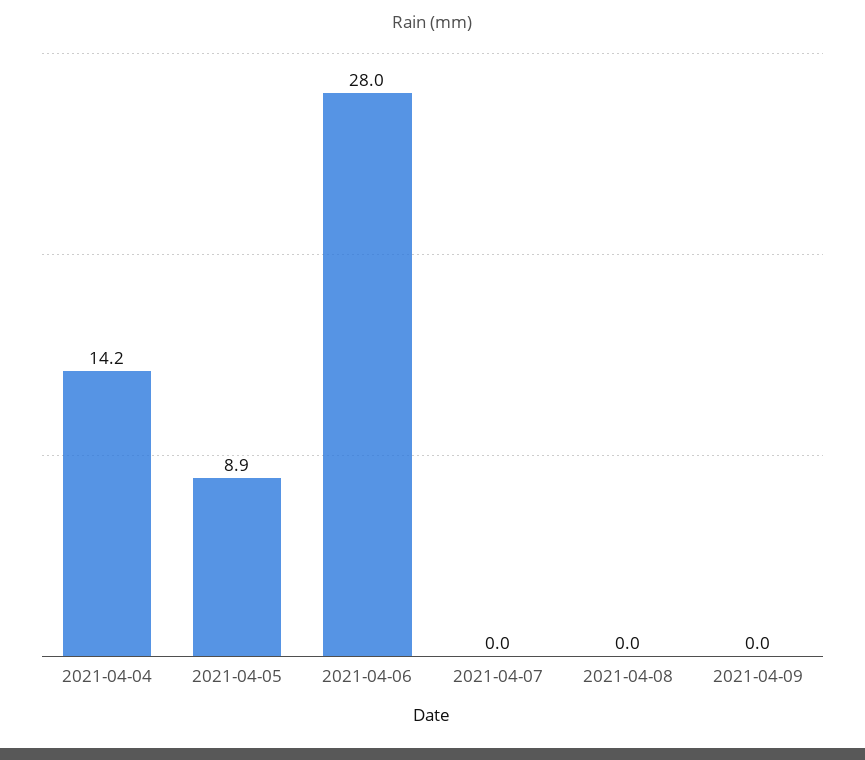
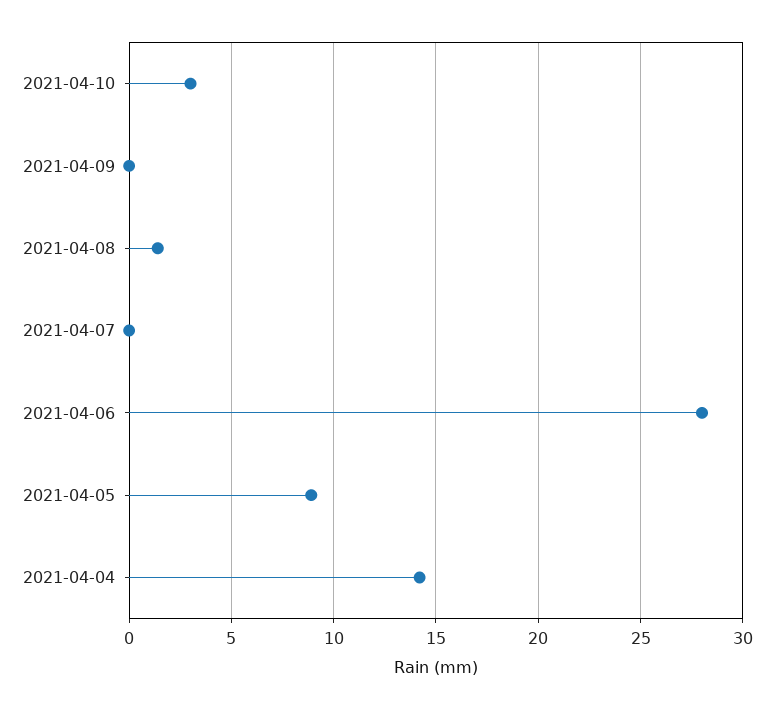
2021-04-08: 0 -> 1.5
2021-04-10: none -> 3

